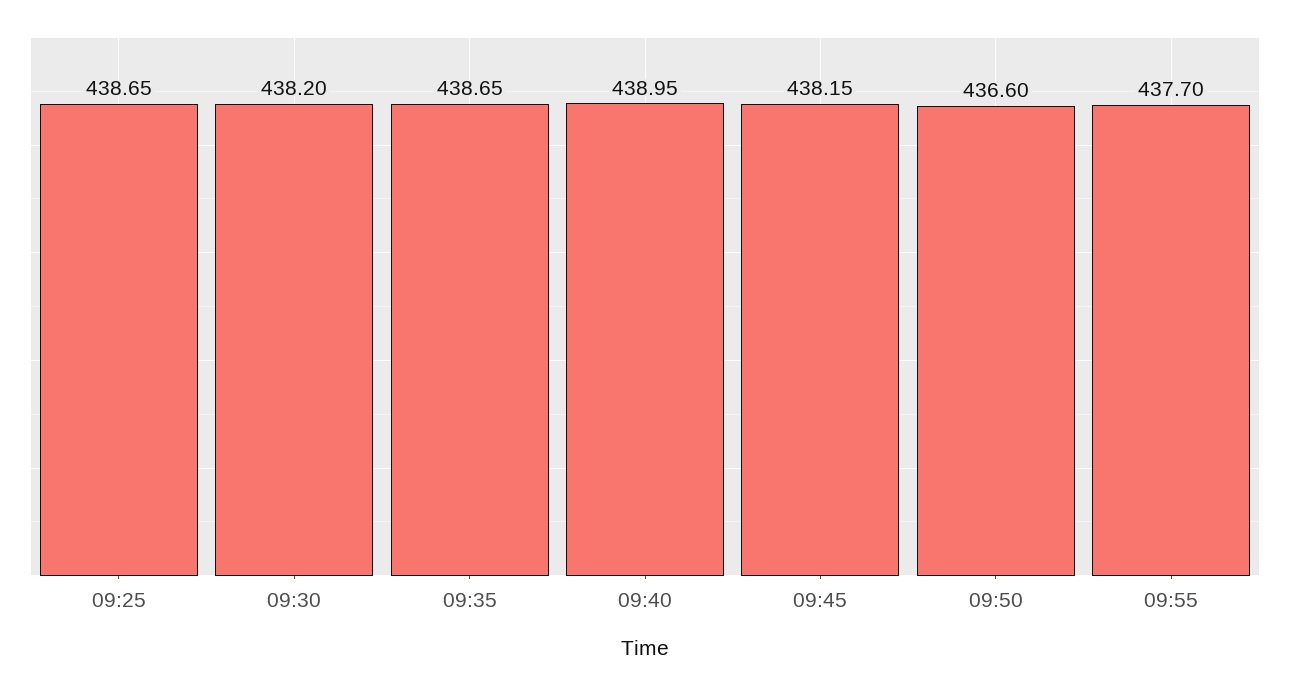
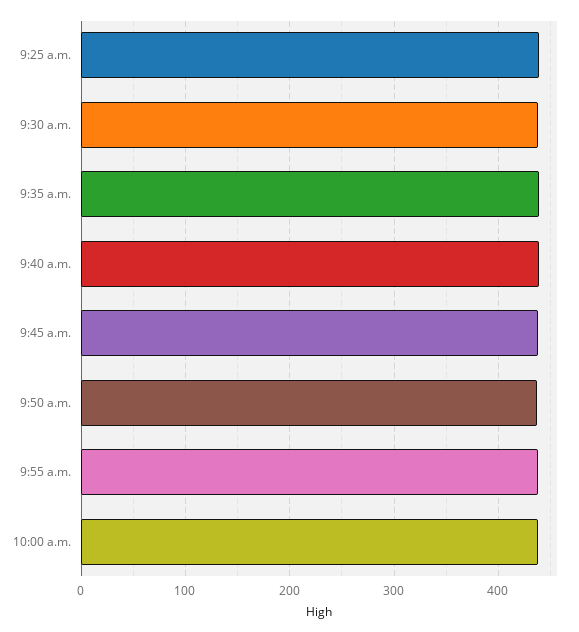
10:00 a.m.: none -> 440

